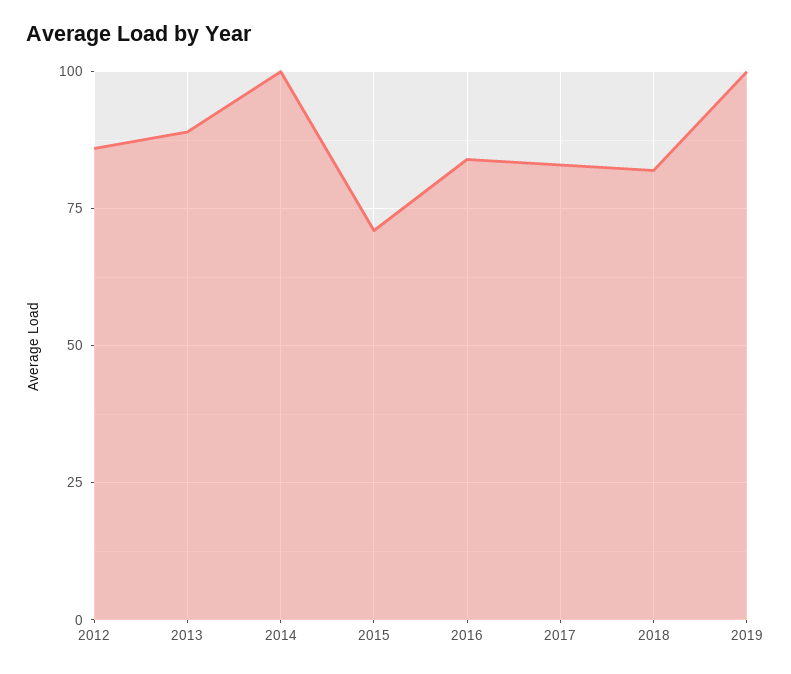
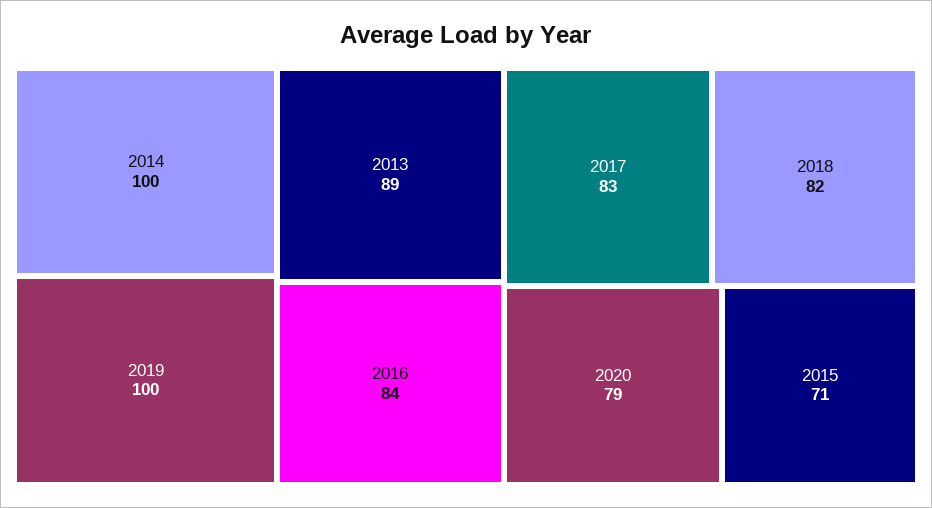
2012: 85 -> none
2020: none -> 79

